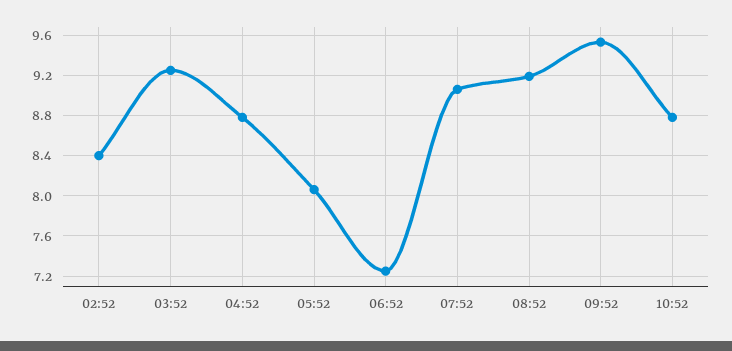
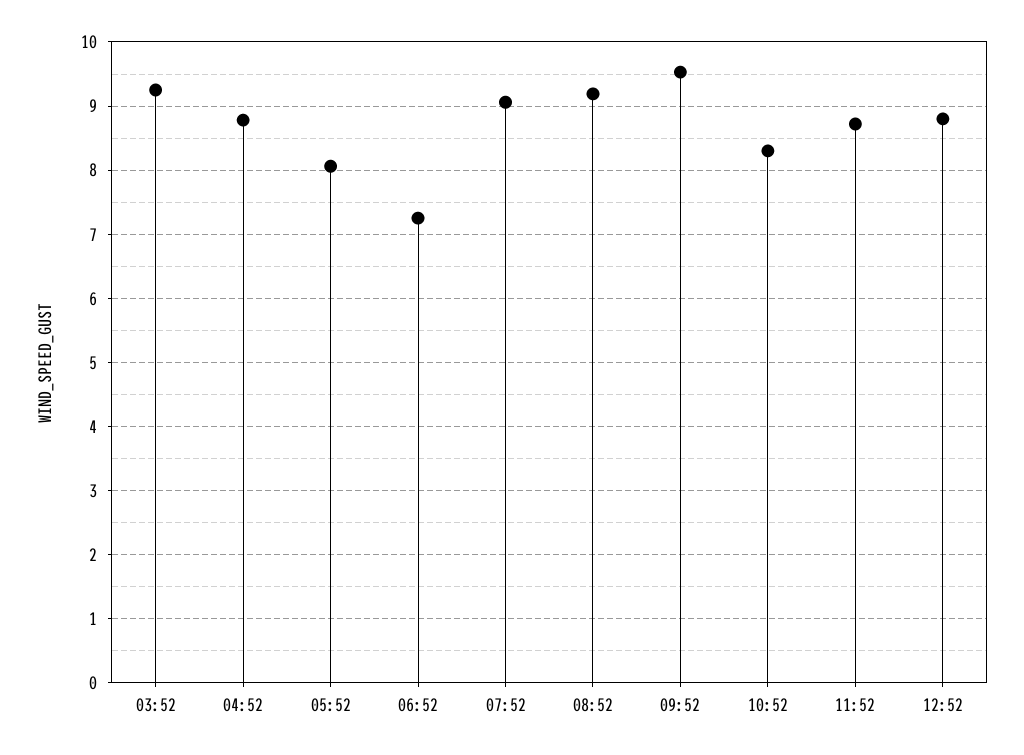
02:52: 8.4 -> none
10:52: 8.8 -> 8.3
11:52: none -> 8.7
12:52: none -> 8.8

